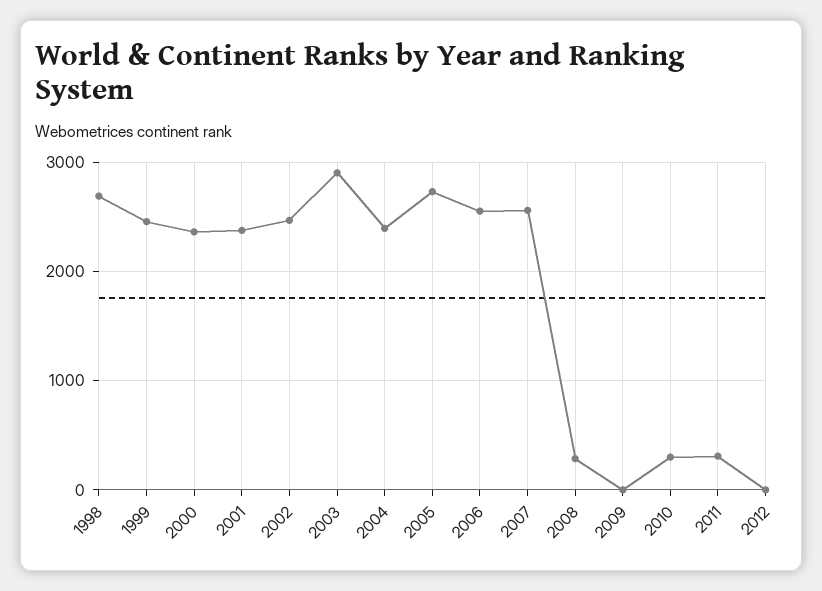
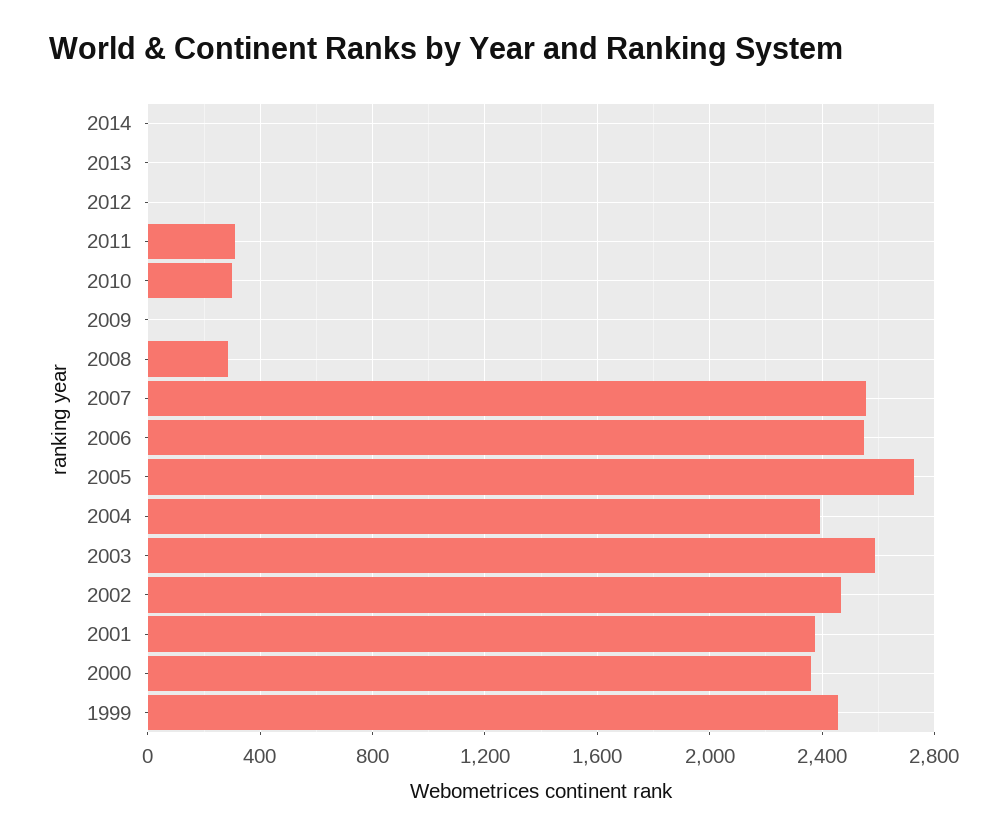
1998: 2700 -> none
2003: 2900 -> 2600
2014: none -> 0
2013: none -> 0

